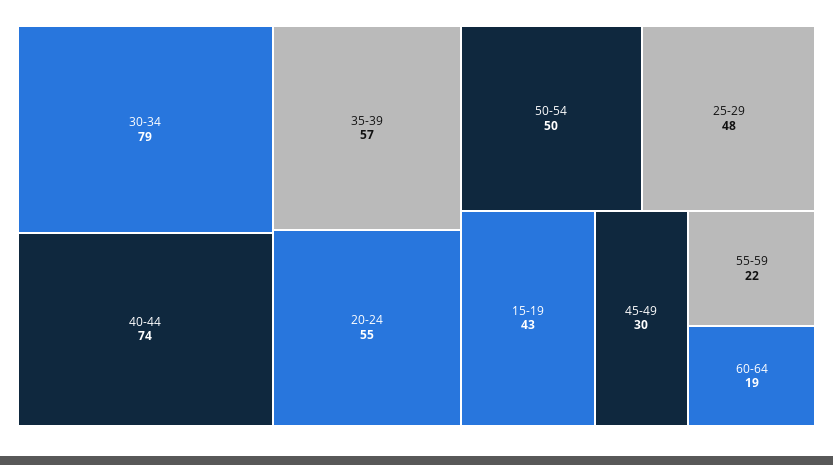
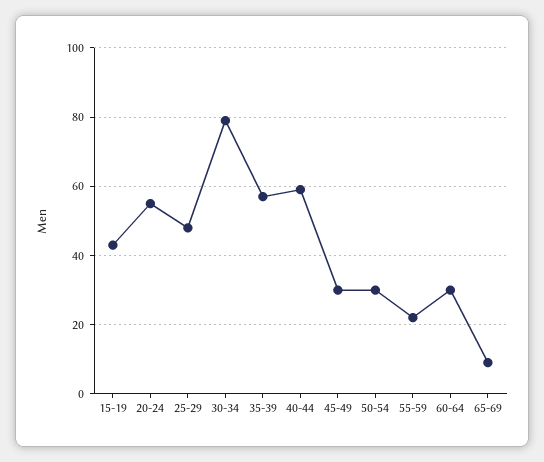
40-44: 74 -> 60
50-54: 50 -> 30
60-64: 19 -> 30
65-69: none -> 10

